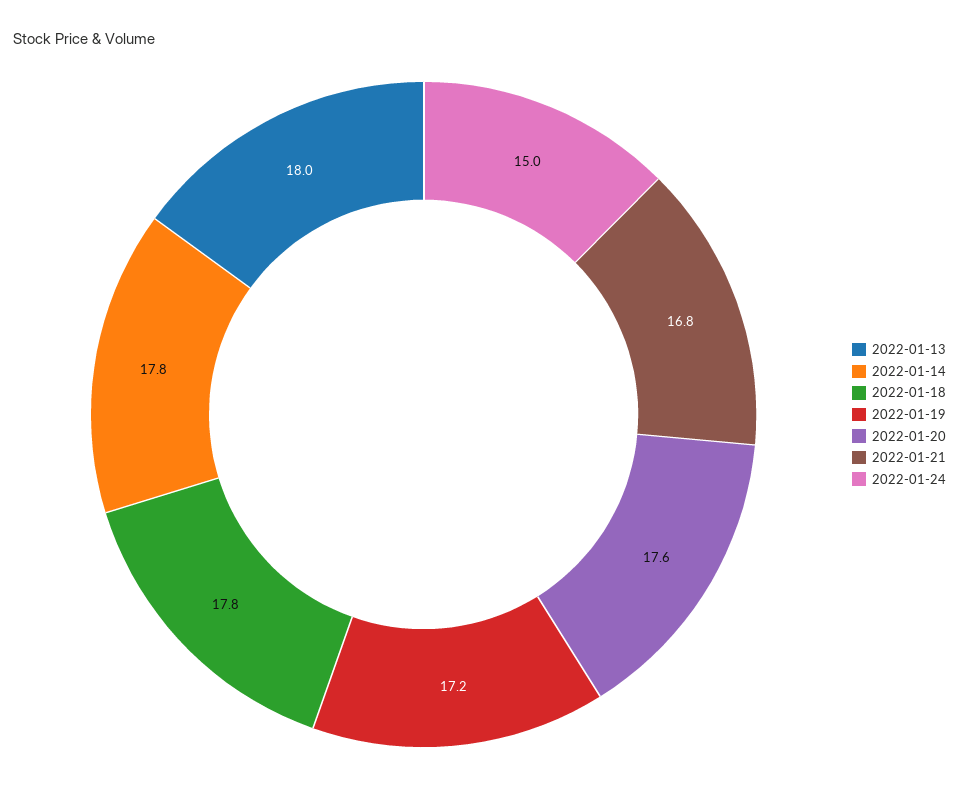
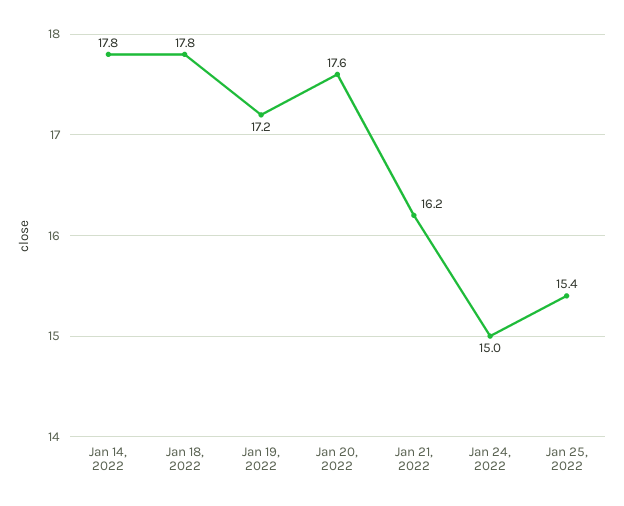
2022-01-13: 18 -> none
2022-01-21: 16.8 -> 16.2
Jan 25, 2022: none -> 15.4

